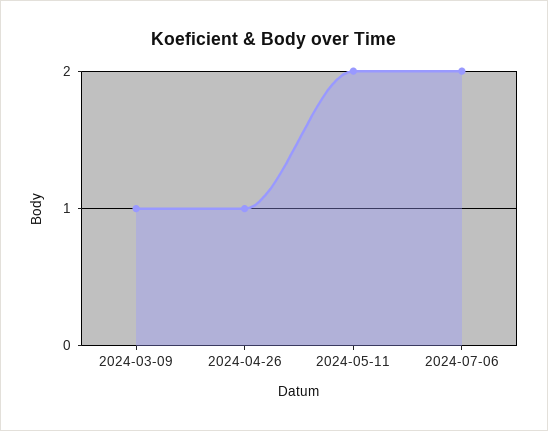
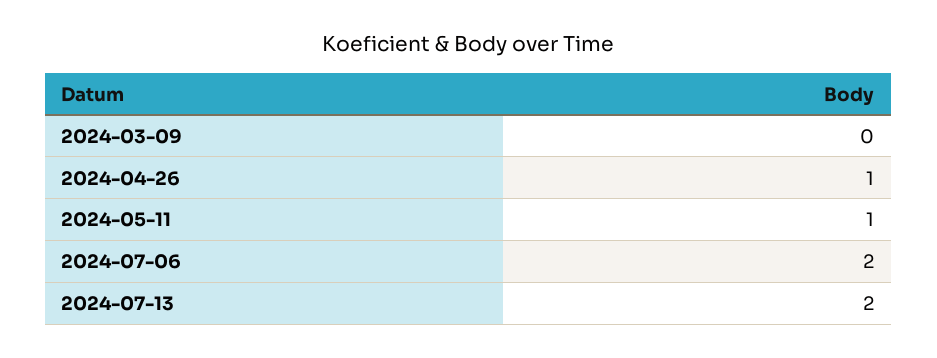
2024-03-09: 1 -> 0
2024-05-11: 2 -> 1
2024-07-13: none -> 2

